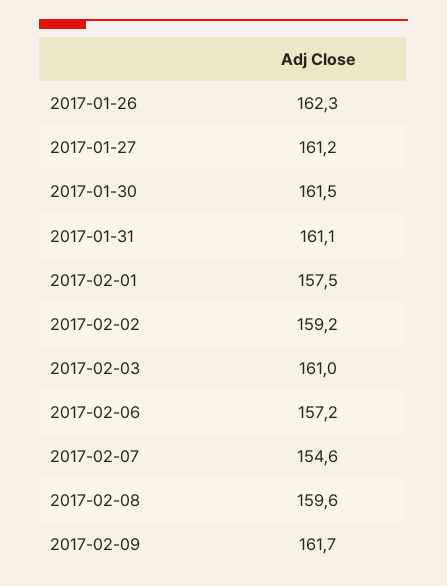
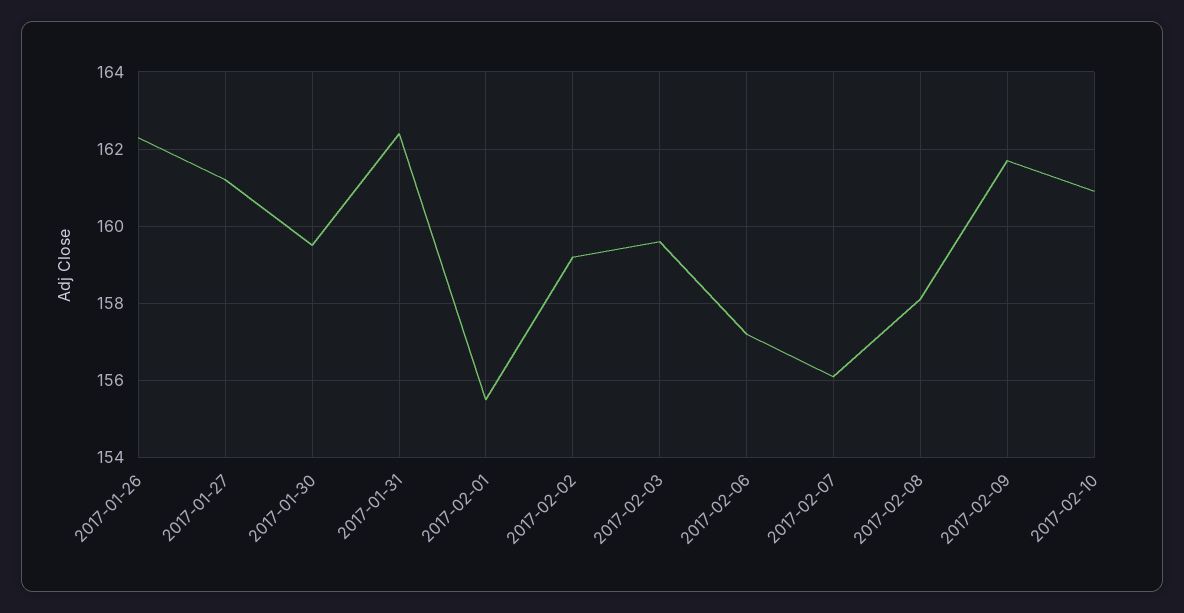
2017-01-30: 161.5 -> 159.5
2017-01-31: 161.1 -> 162.5
2017-02-01: 157.5 -> 155.5
2017-02-03: 161 -> 159.5
2017-02-07: 154.6 -> 156
2017-02-08: 159.6 -> 158
2017-02-10: none -> 161

